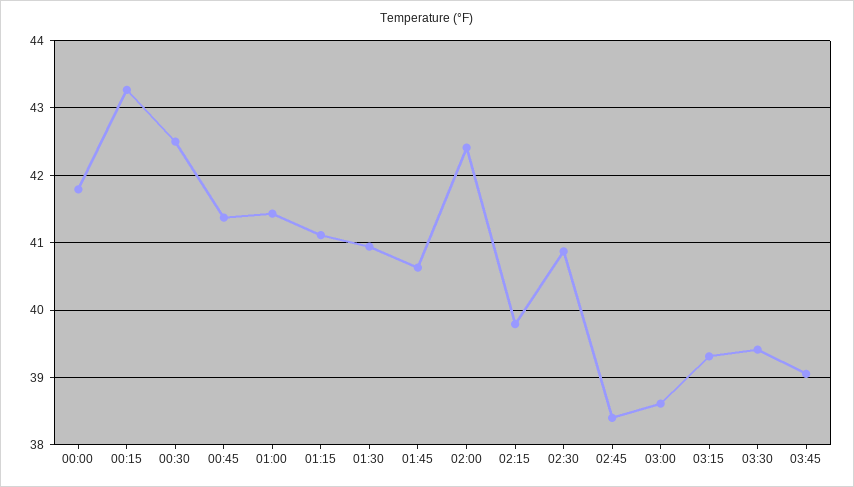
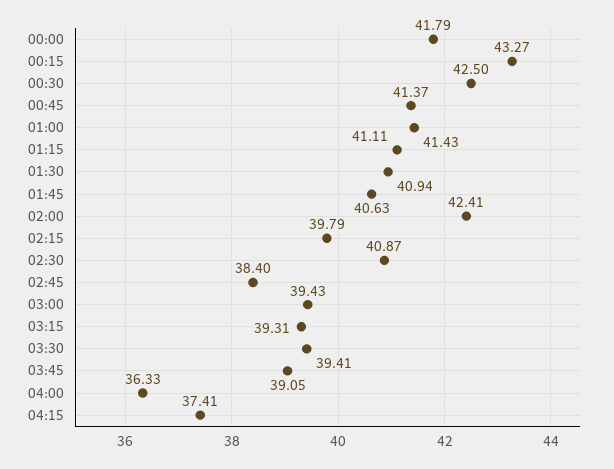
03:00: 38.6 -> 39.43
04:00: none -> 36.33
04:15: none -> 37.41

